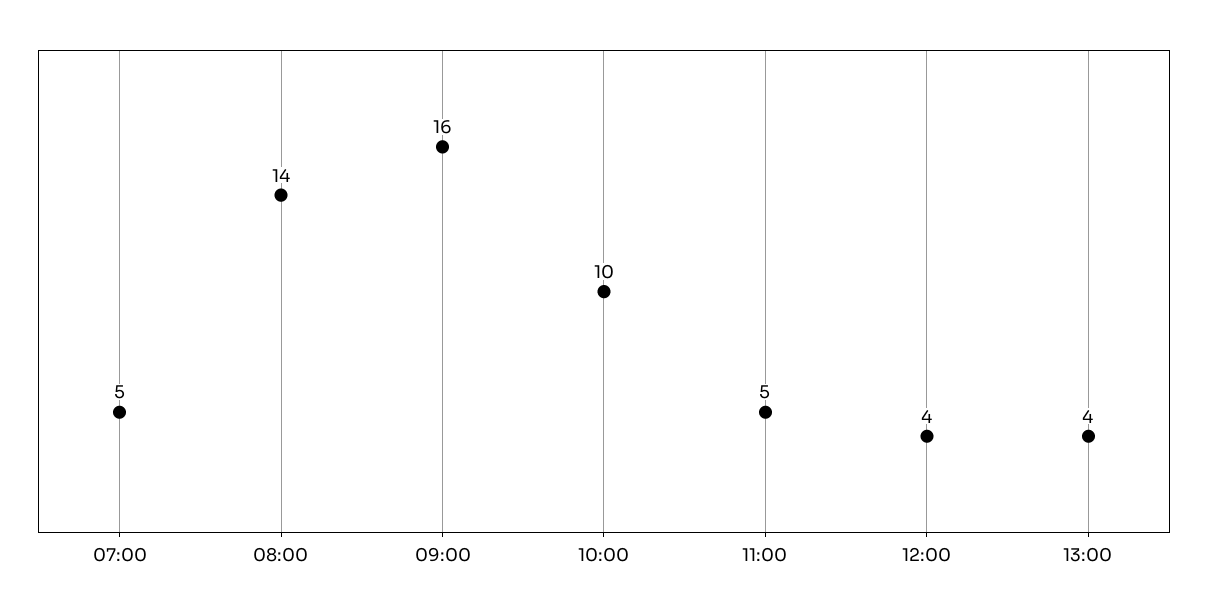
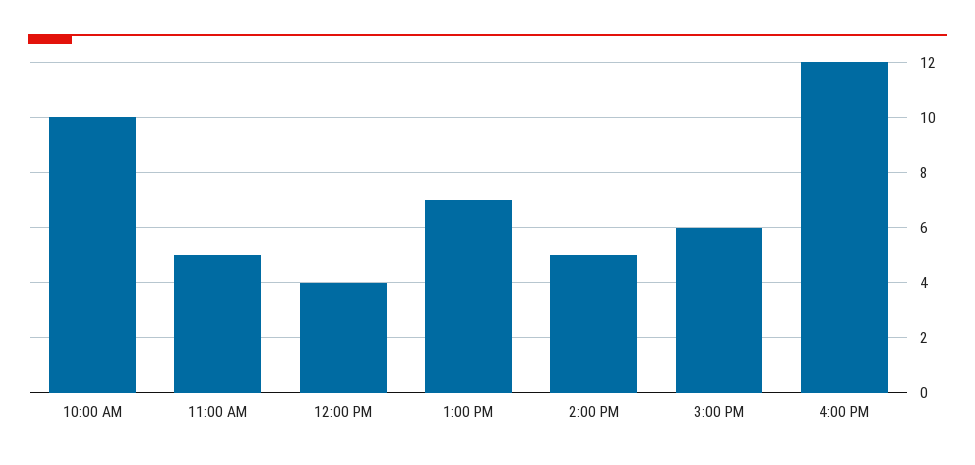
07:00: 5 -> none
08:00: 14 -> none
09:00: 16 -> none
13:00: 4 -> 7
2:00 PM: none -> 5
3:00 PM: none -> 6
4:00 PM: none -> 12

